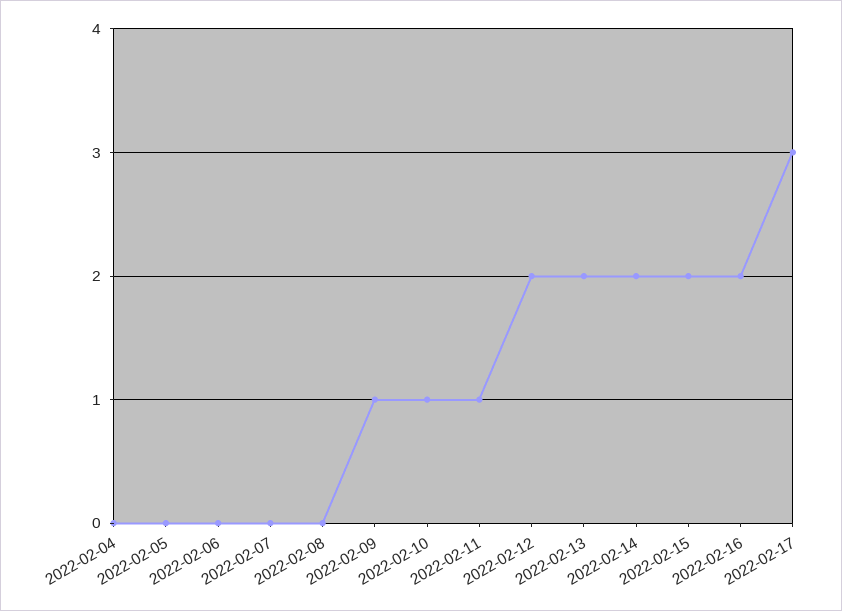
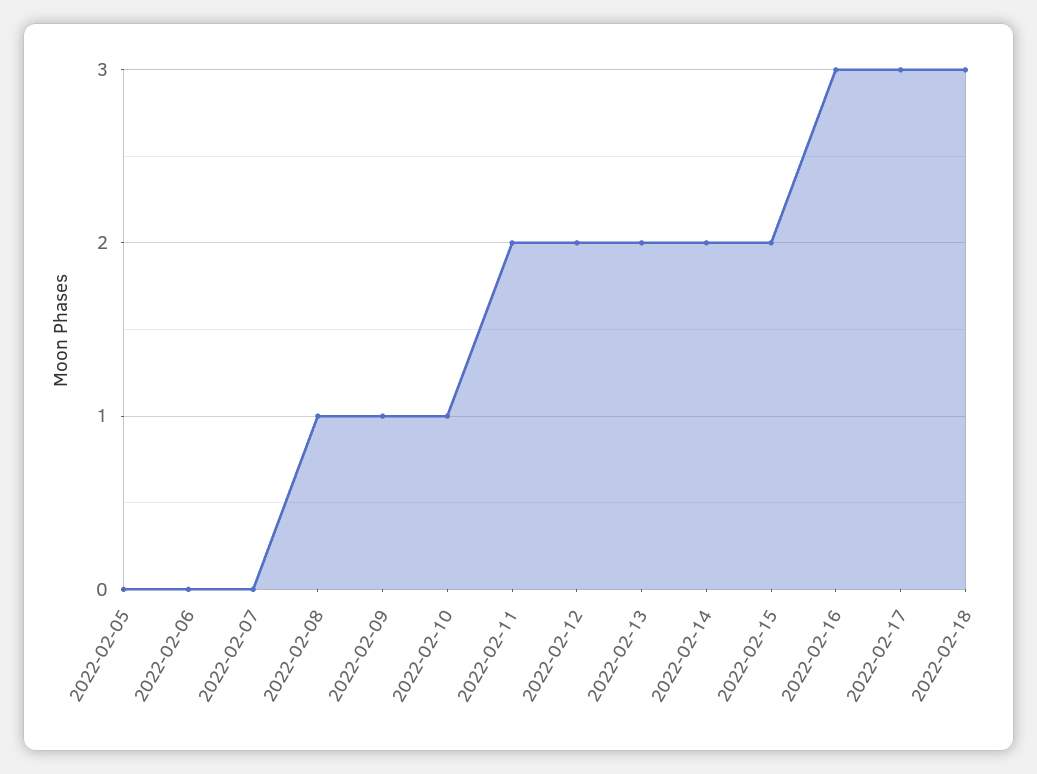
2022-02-04: 0 -> none
2022-02-08: 0 -> 1
2022-02-11: 1 -> 2
2022-02-16: 2 -> 3
2022-02-18: none -> 3

